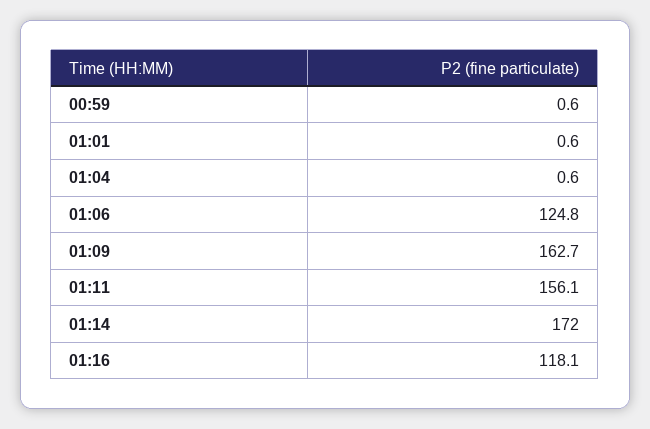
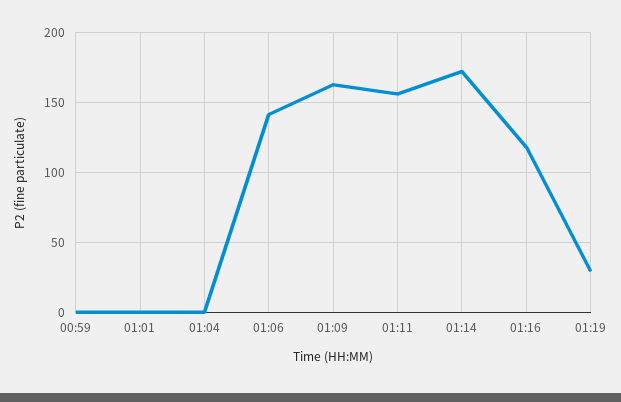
01:06: 124.8 -> 140
01:19: none -> 30

